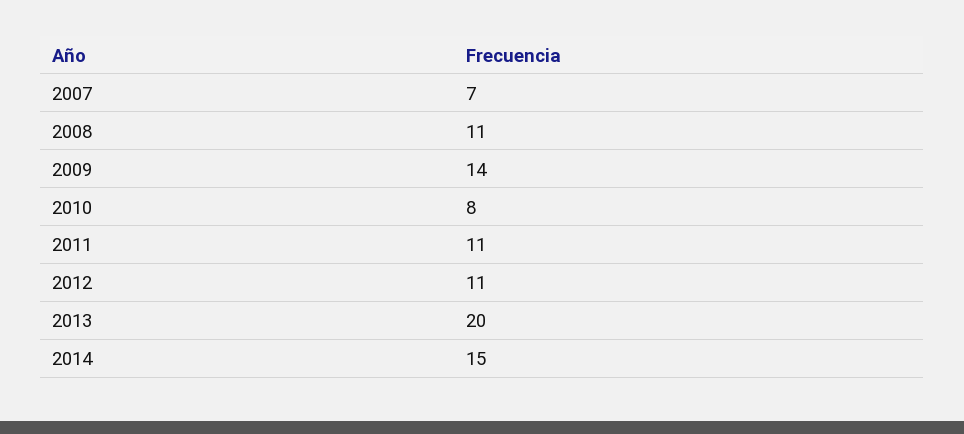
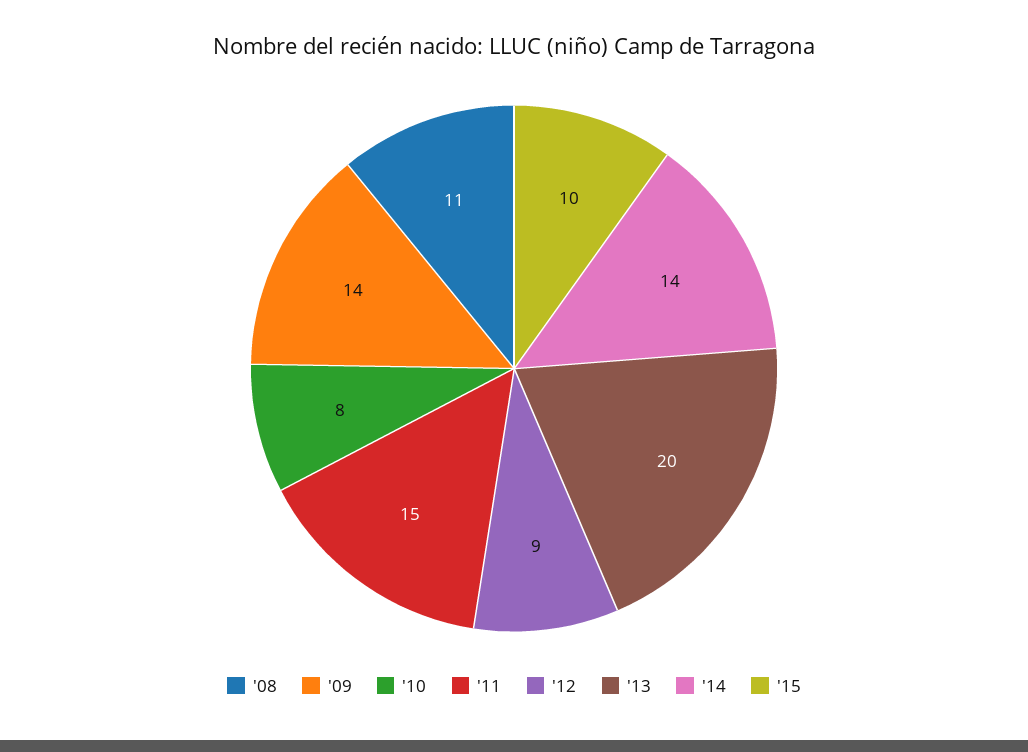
2007: 7 -> none
2011: 11 -> 15
2012: 11 -> 9
2014: 15 -> 14
'15: none -> 10

